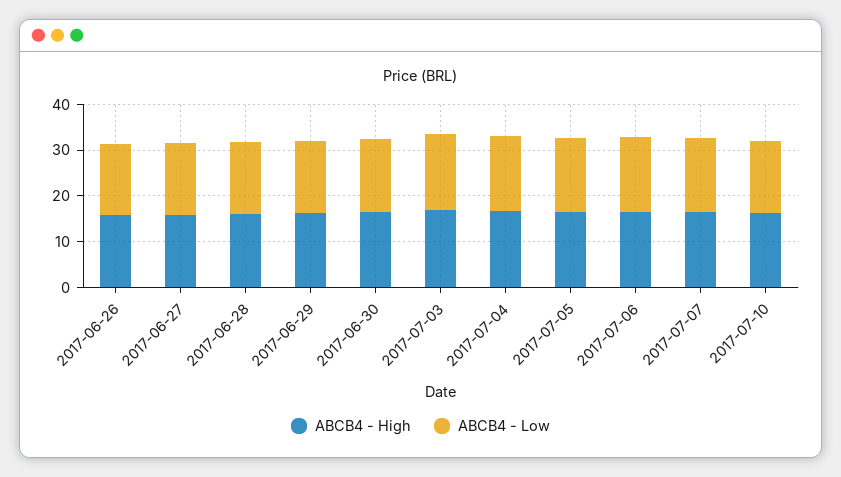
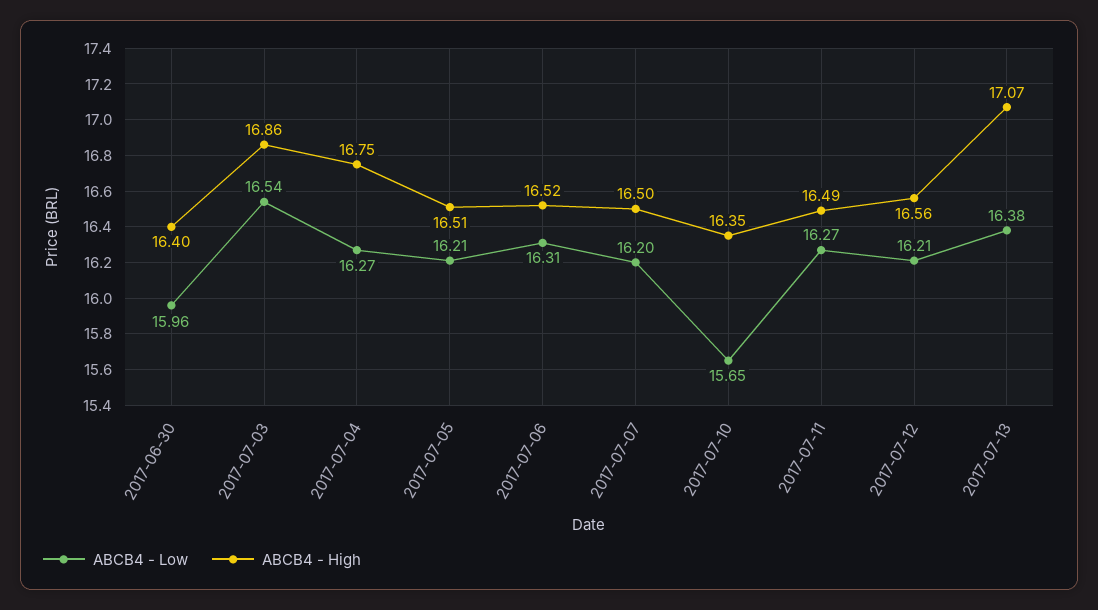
ABCB4 - High, 2017-06-26: 16 -> none
ABCB4 - Low, 2017-06-26: 16 -> none
ABCB4 - High, 2017-06-27: 16 -> none
ABCB4 - Low, 2017-06-27: 16 -> none
ABCB4 - High, 2017-06-28: 16 -> none
ABCB4 - Low, 2017-06-28: 16 -> none
ABCB4 - High, 2017-06-29: 16 -> none
ABCB4 - Low, 2017-06-29: 16 -> none
ABCB4 - Low, 2017-07-11: none -> 16.27
ABCB4 - High, 2017-07-11: none -> 16.49
ABCB4 - Low, 2017-07-12: none -> 16.21
ABCB4 - High, 2017-07-12: none -> 16.56
ABCB4 - Low, 2017-07-13: none -> 16.38
ABCB4 - High, 2017-07-13: none -> 17.07

